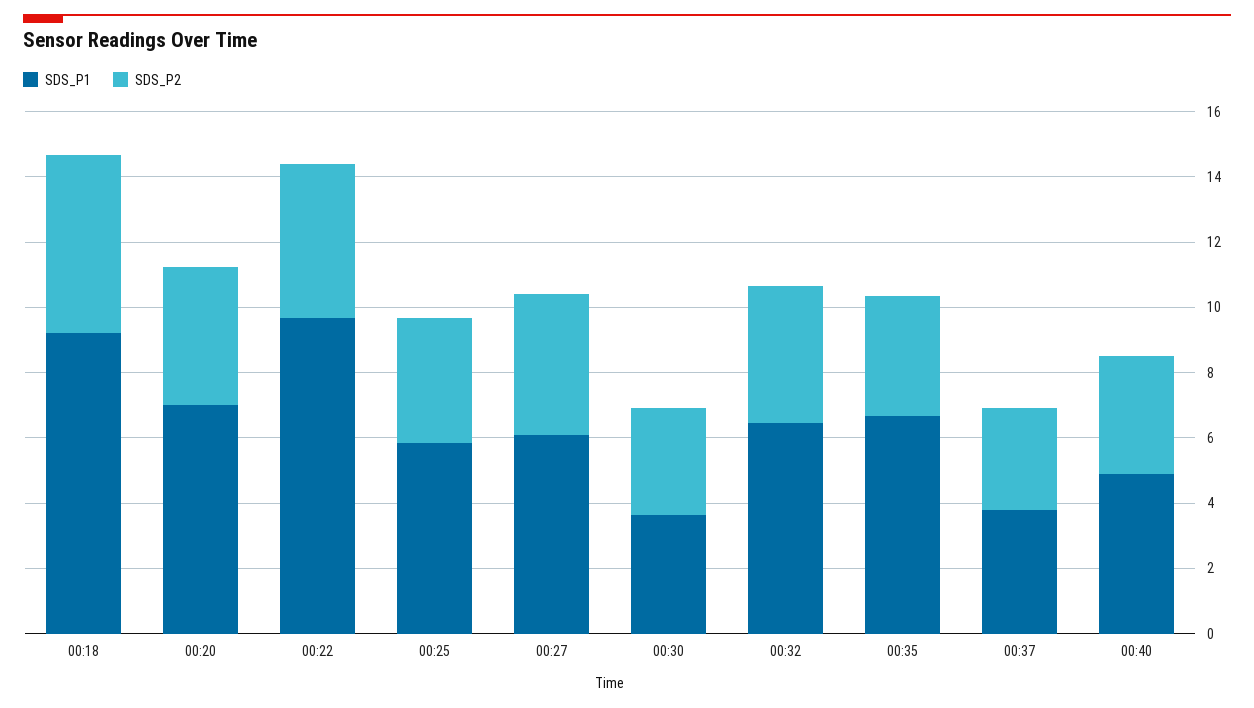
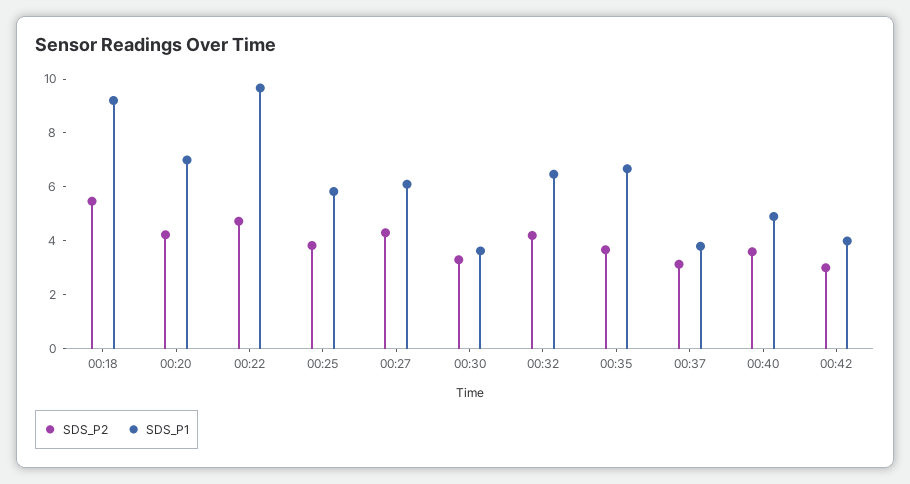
SDS_P2, 00:42: none -> 3
SDS_P1, 00:42: none -> 4

